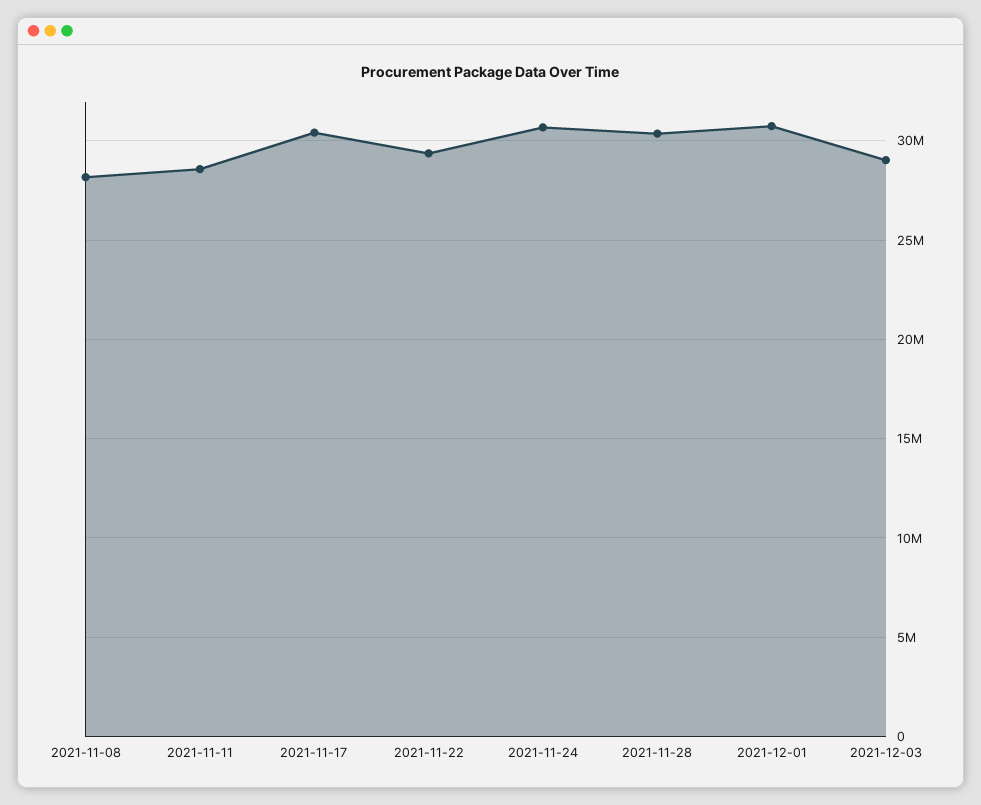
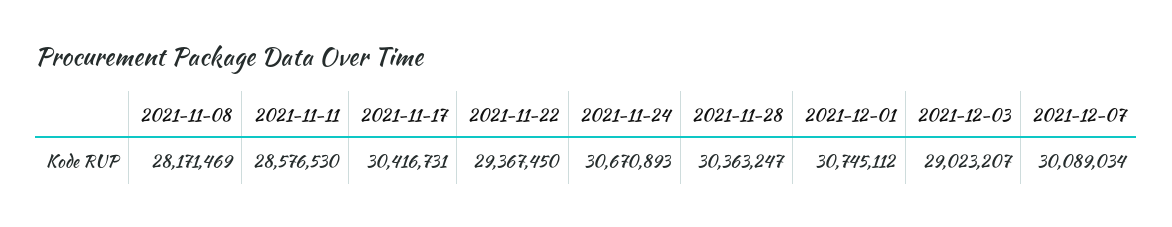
2021-12-07: none -> 30089034

